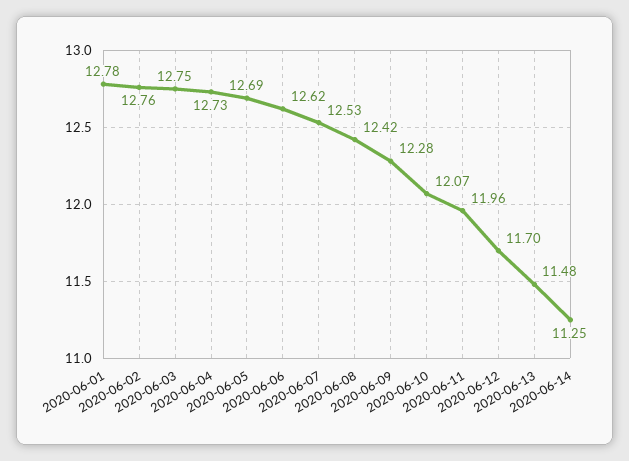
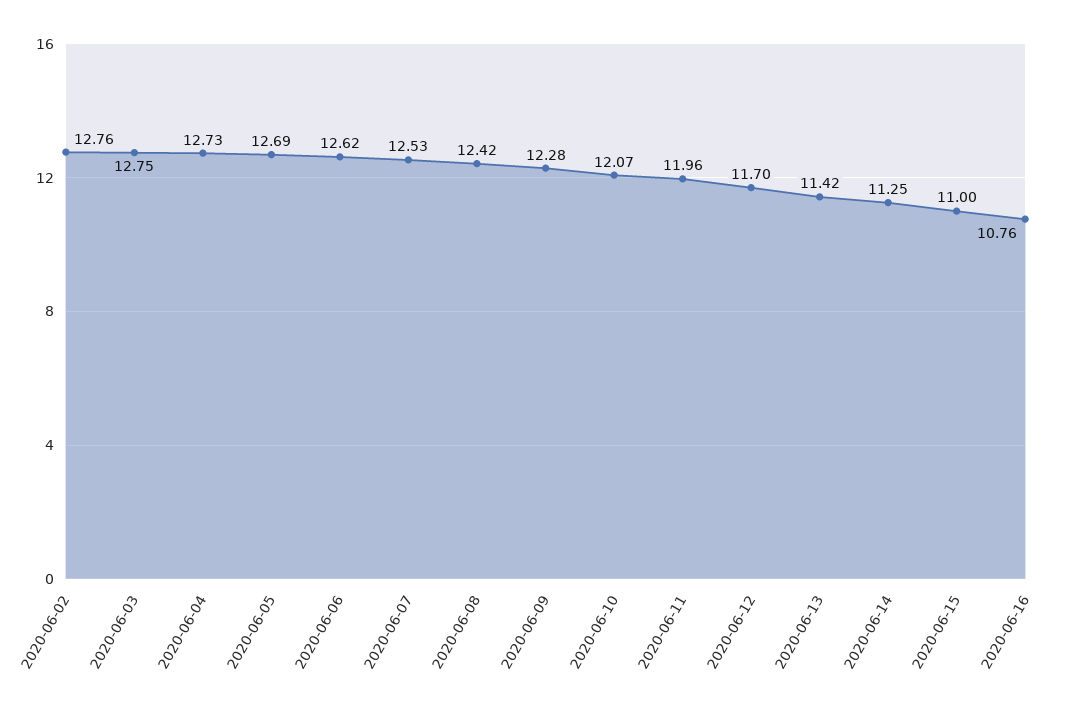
2020-06-01: 12.78 -> none
2020-06-13: 11.48 -> 11.42
2020-06-15: none -> 11
2020-06-16: none -> 10.76

